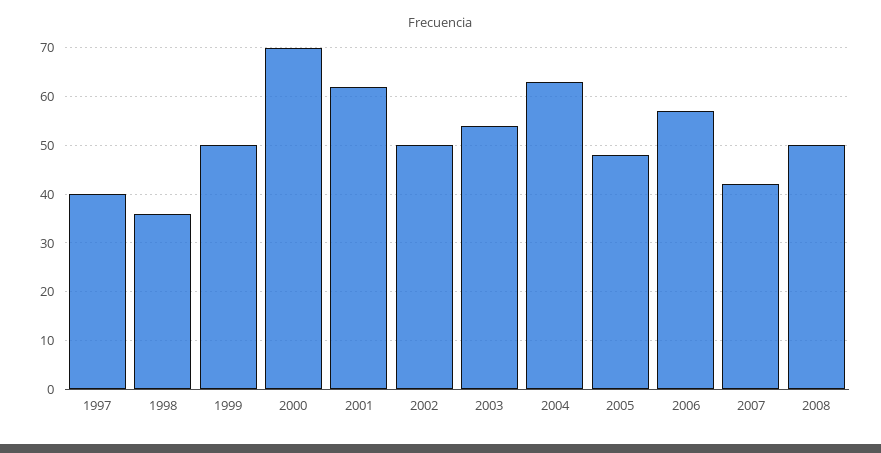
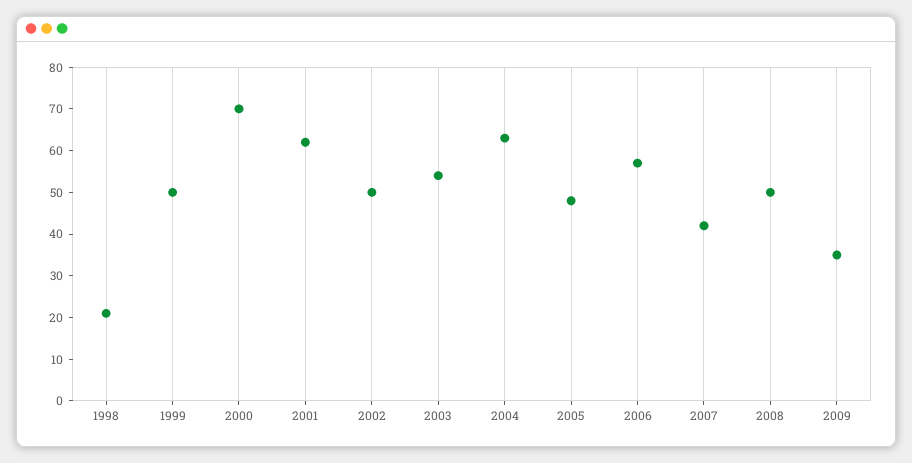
1997: 40 -> none
1998: 35 -> 20
2009: none -> 35

